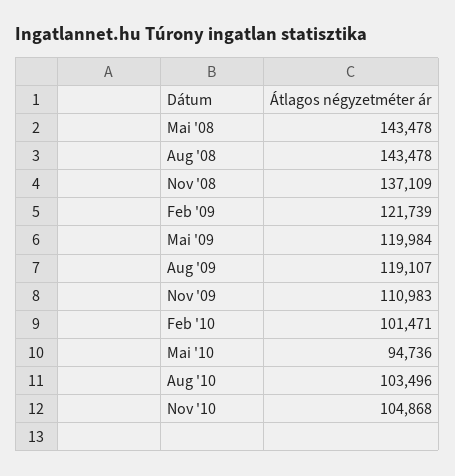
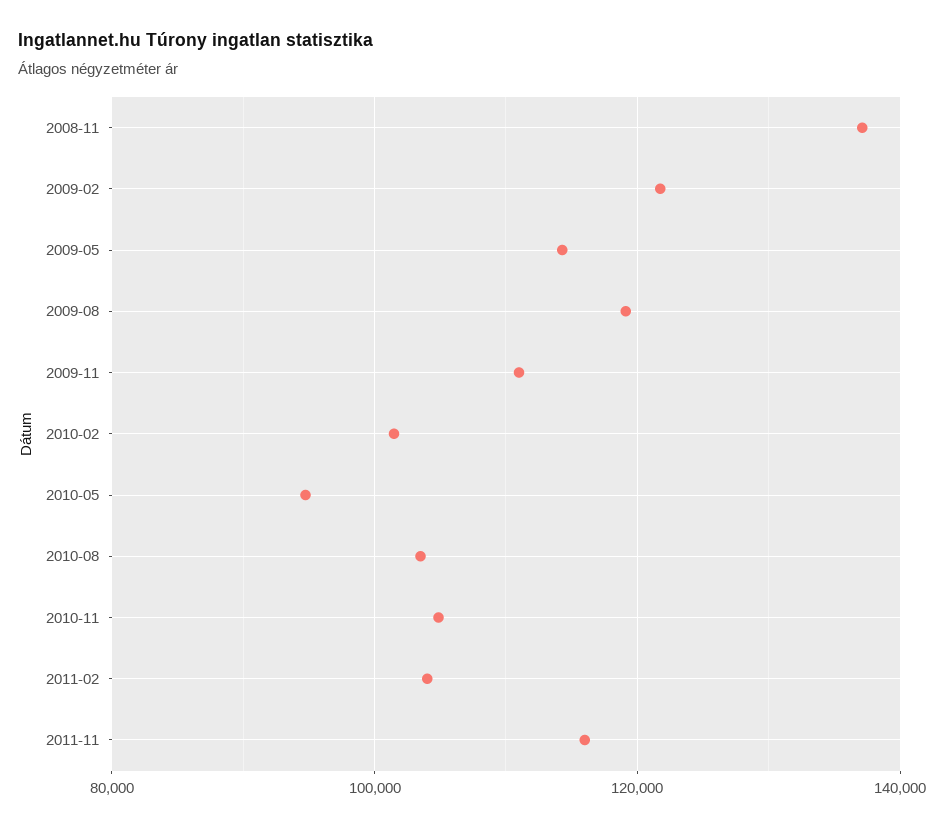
Mai '08: 143478 -> none
Aug '08: 143478 -> none
Mai '09: 119984 -> 114000
2011-02: none -> 104000
2011-11: none -> 116000

